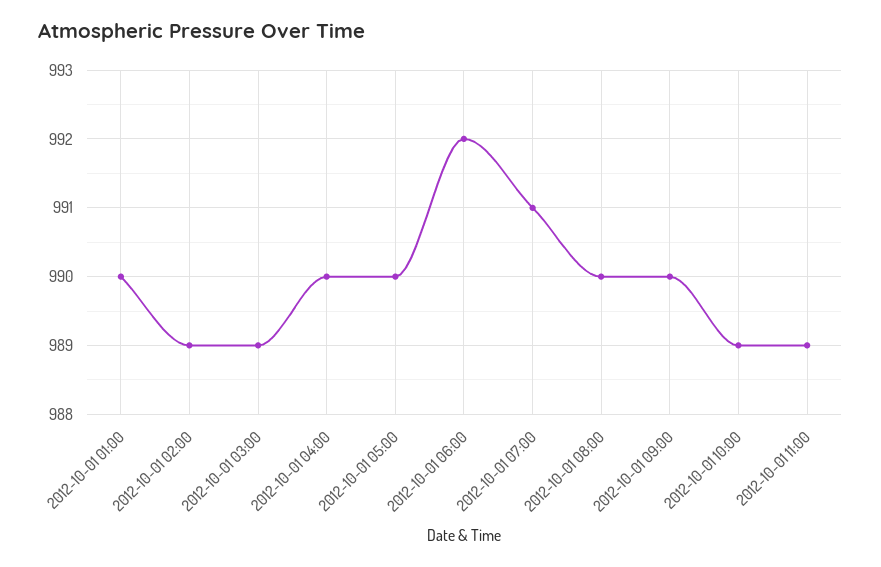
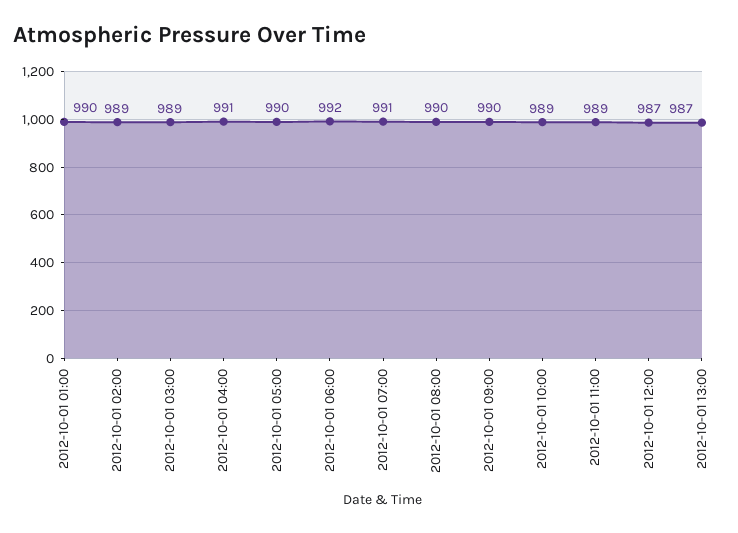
2012-10-01 04:00: 990 -> 991
2012-10-01 12:00: none -> 987
2012-10-01 13:00: none -> 987

